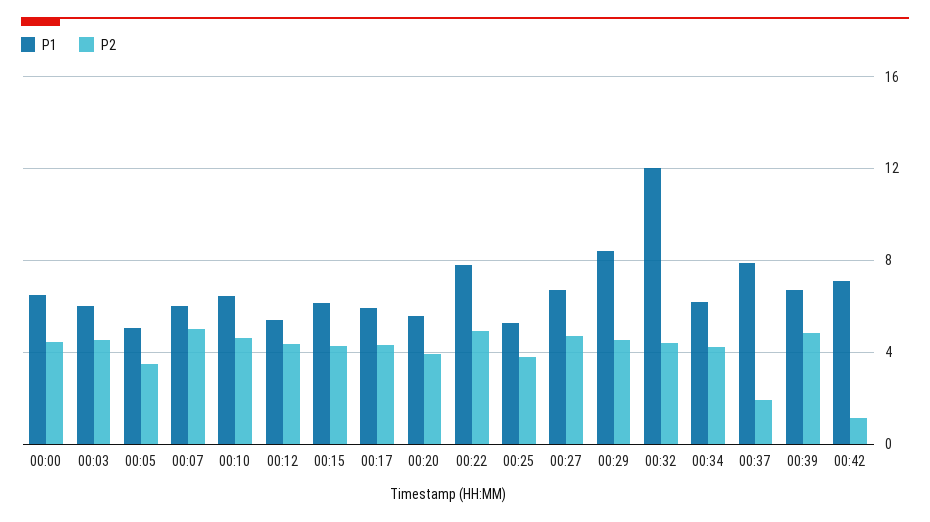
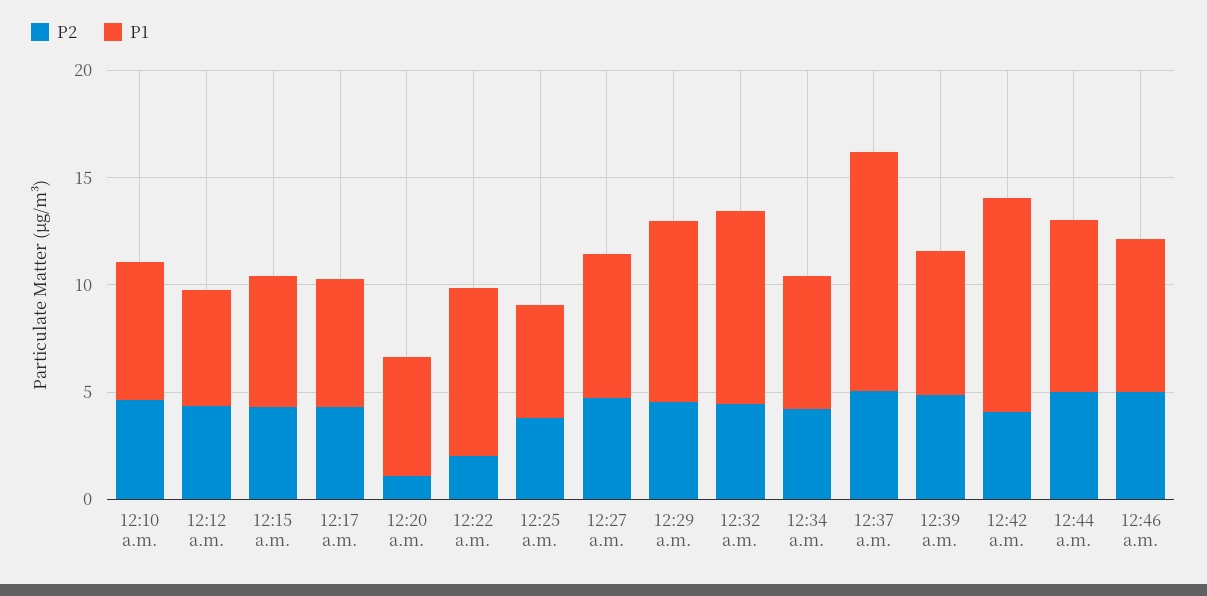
P1, 00:00: 6.5 -> none
P2, 00:00: 4.5 -> none
P1, 00:03: 6 -> none
P2, 00:03: 4.5 -> none
P1, 00:05: 5 -> none
P2, 00:05: 3.5 -> none
P1, 00:07: 6 -> none
P2, 00:07: 5 -> none
P2, 00:20: 4 -> 1
P2, 00:22: 5 -> 2
P1, 00:32: 12 -> 9
P1, 00:37: 8 -> 11
P2, 00:37: 2 -> 5
P1, 00:42: 7 -> 10
P2, 00:42: 1 -> 4
P2, 12:44 a.m.: none -> 5
P1, 12:44 a.m.: none -> 8
P2, 12:46 a.m.: none -> 5
P1, 12:46 a.m.: none -> 7

